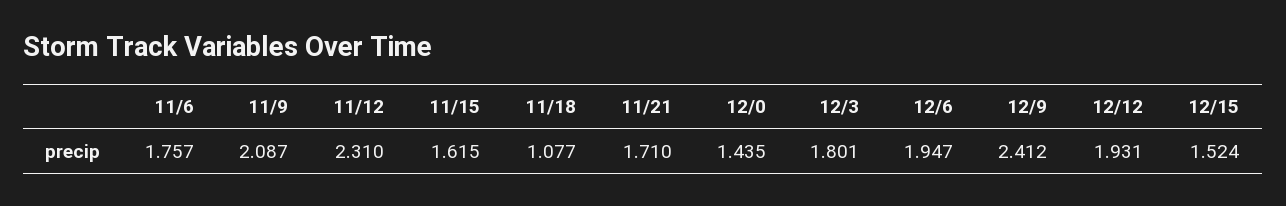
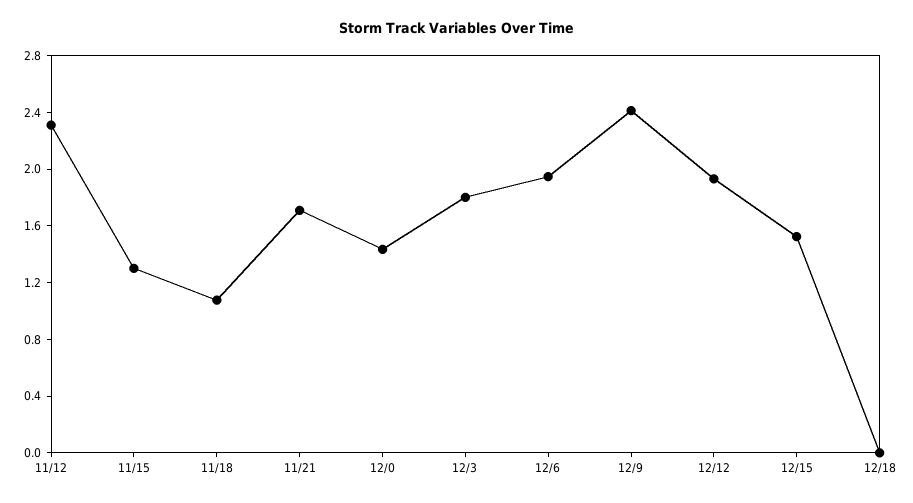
11/6: 1.757 -> none
11/9: 2.087 -> none
11/15: 1.615 -> 1.3
12/18: none -> 0

